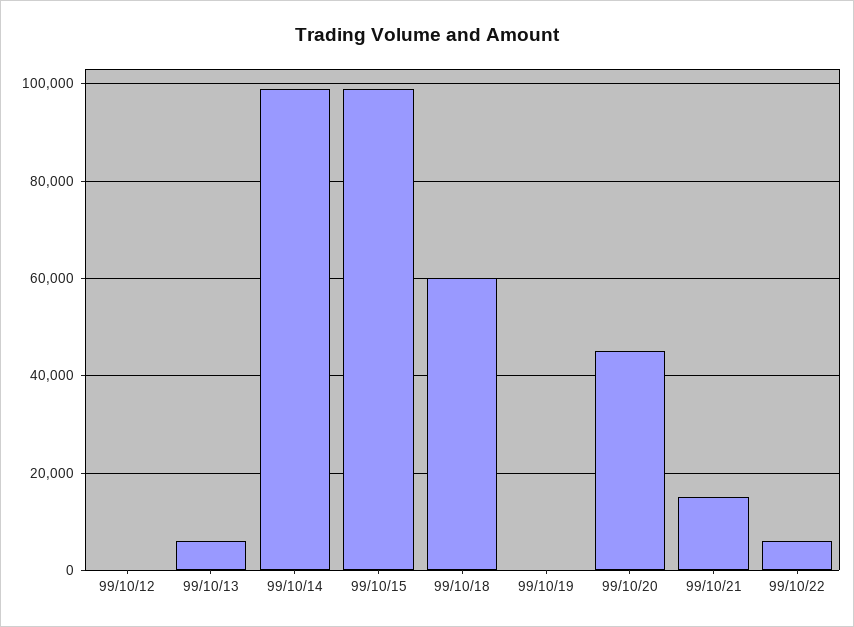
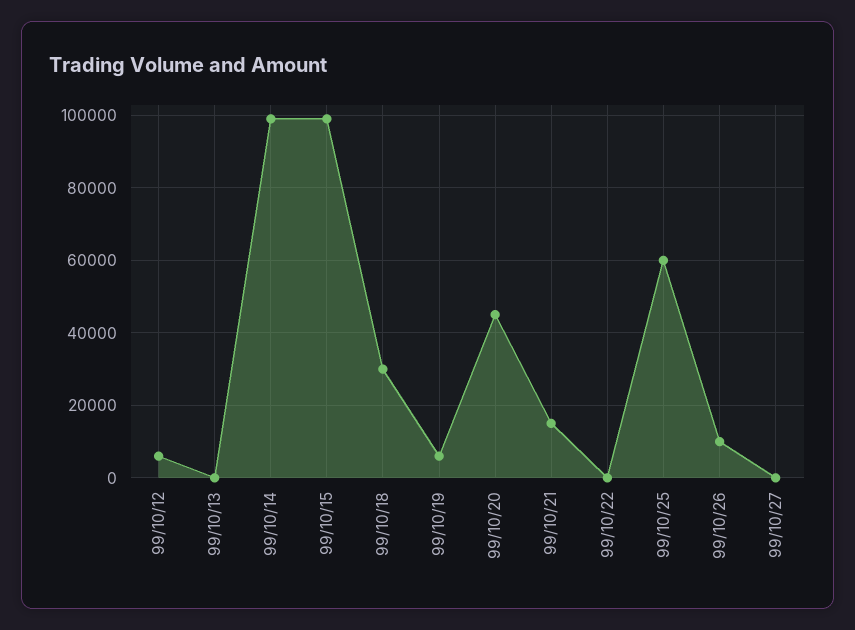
99/10/12: 0 -> 6000
99/10/13: 6000 -> 0
99/10/18: 60000 -> 30000
99/10/19: 0 -> 6000
99/10/22: 6000 -> 0
99/10/25: none -> 60000
99/10/26: none -> 10000
99/10/27: none -> 0

